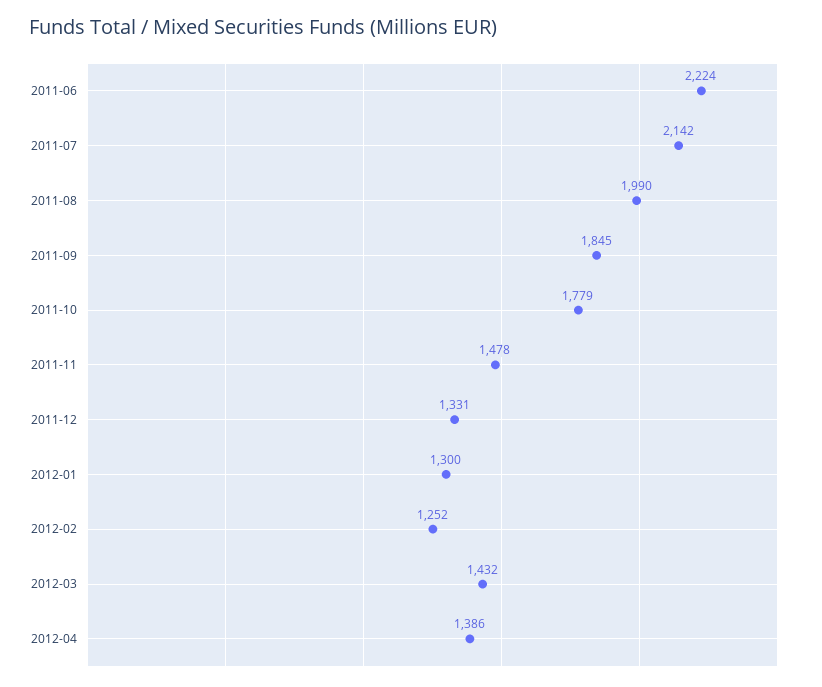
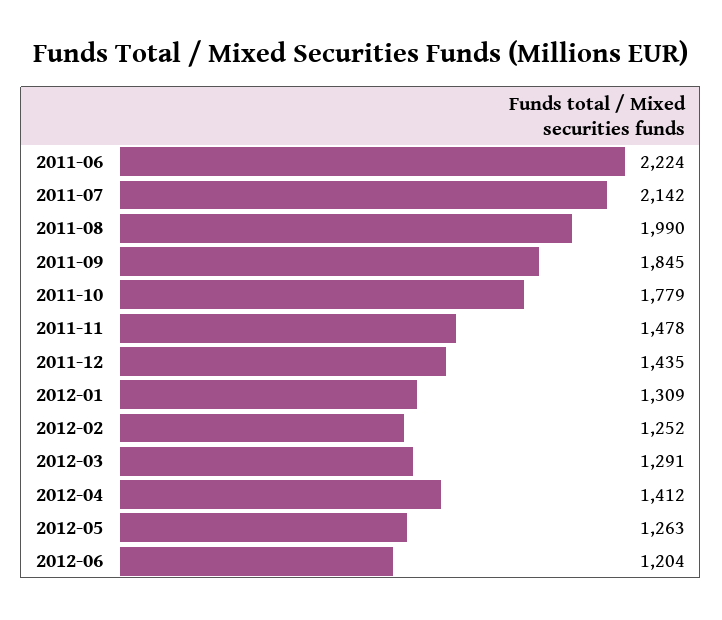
2011-12: 1331 -> 1435
2012-01: 1300 -> 1309
2012-03: 1432 -> 1291
2012-04: 1386 -> 1412
2012-05: none -> 1263
2012-06: none -> 1204

